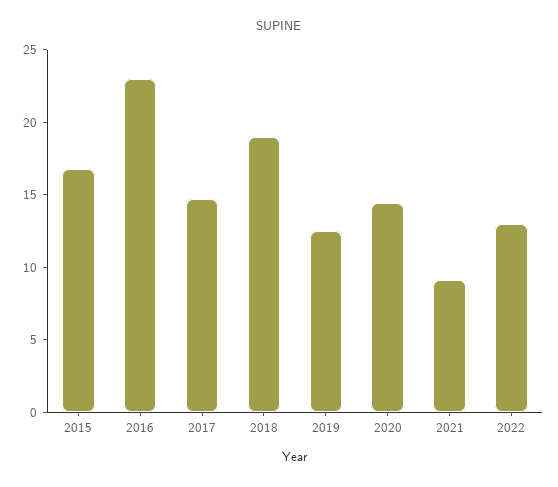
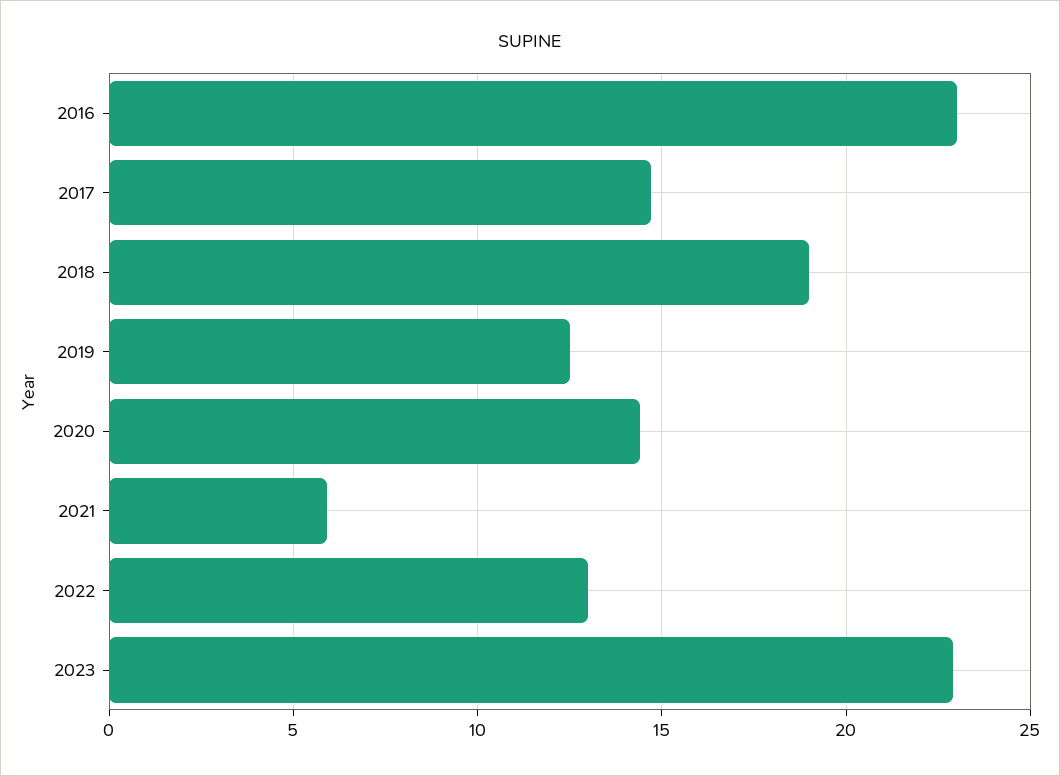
2015: 17 -> none
2021: 9 -> 6
2023: none -> 23

